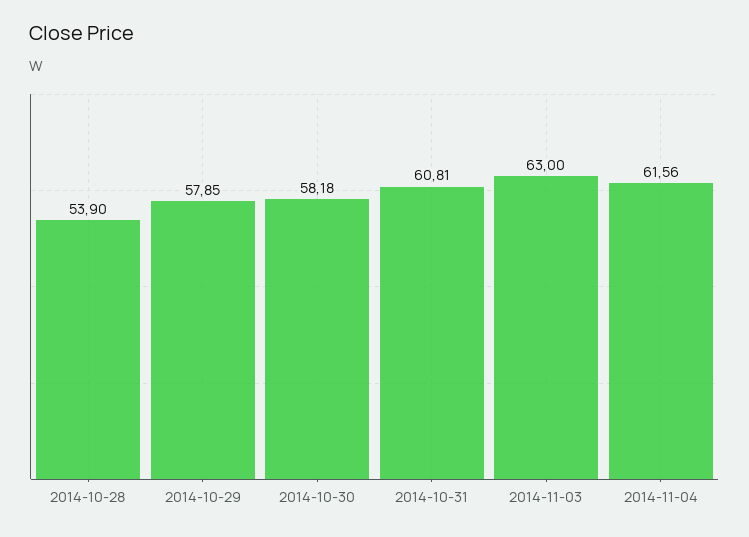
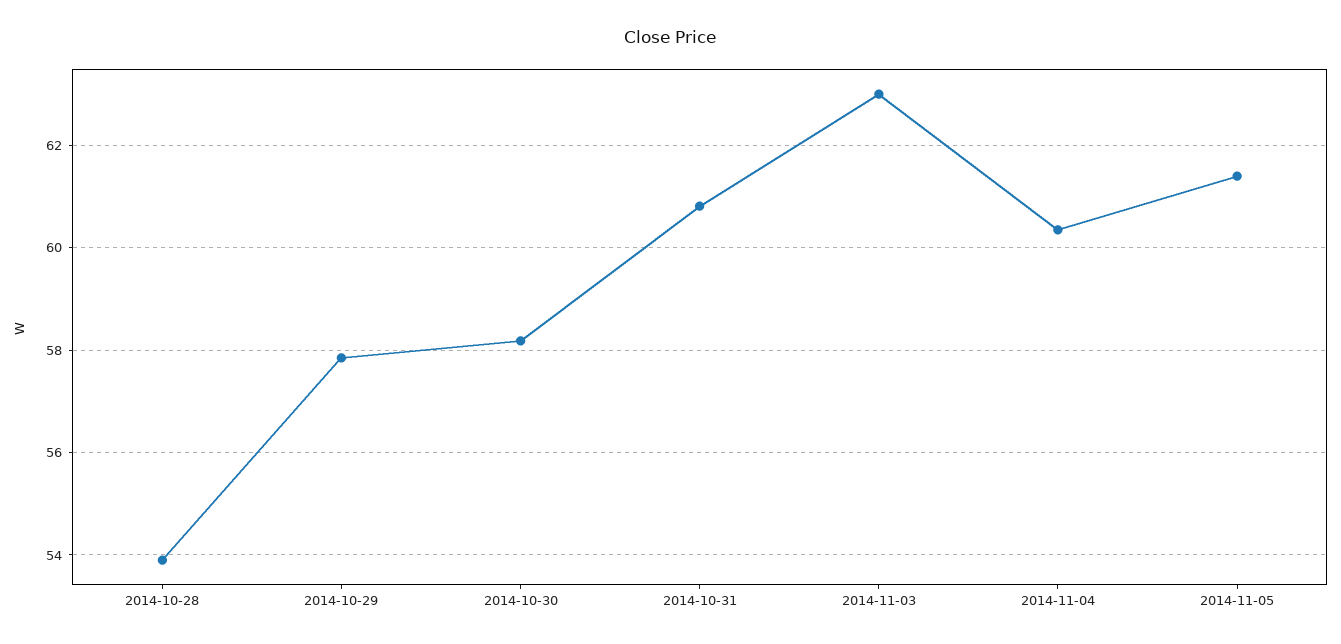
2014-11-04: 61.56 -> 60.4
2014-11-05: none -> 61.4

